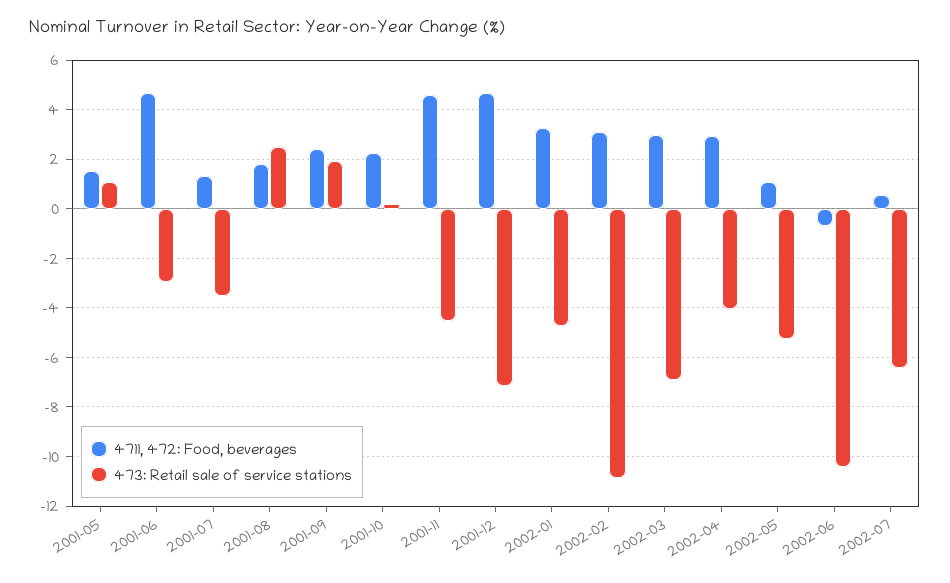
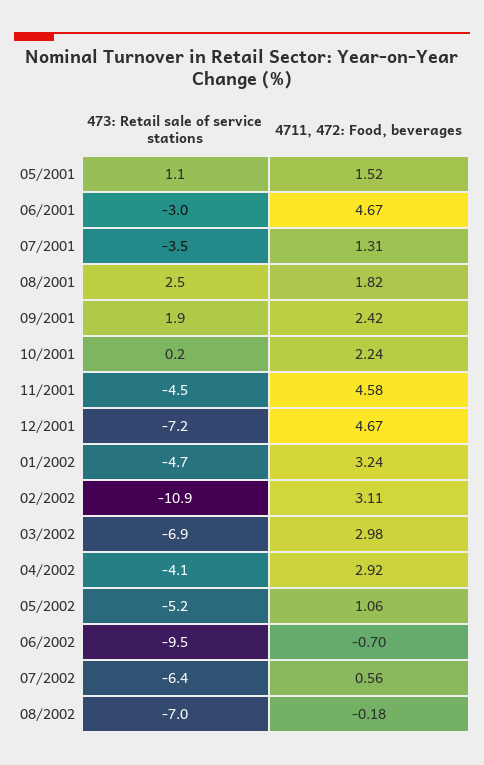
473: Retail sale of service stations, 2002-06: -10.5 -> -9.5
473: Retail sale of service stations, 08/2002: none -> -7
4711, 472: Food, beverages, 08/2002: none -> -0.18

